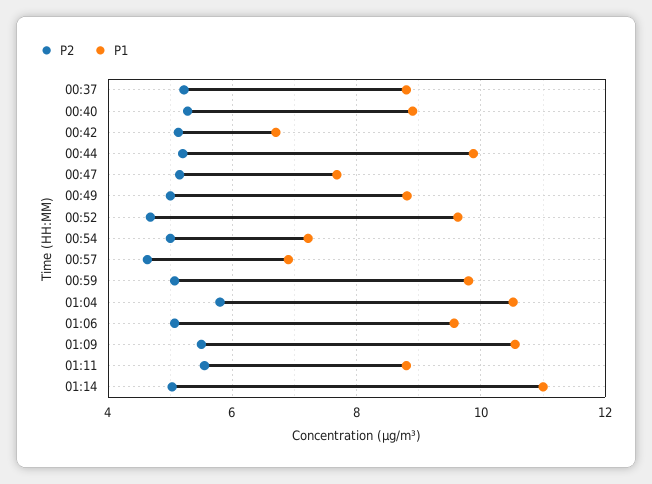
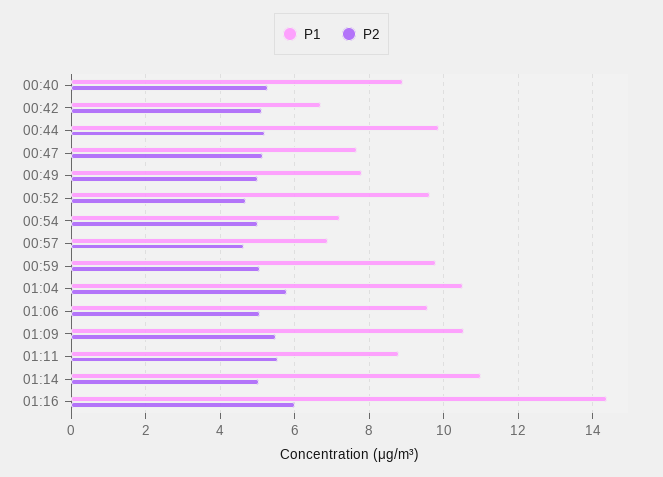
P2, 00:37: 5.2 -> none
P1, 00:37: 8.8 -> none
P1, 00:49: 8.8 -> 7.8
P1, 01:16: none -> 14.4
P2, 01:16: none -> 6

